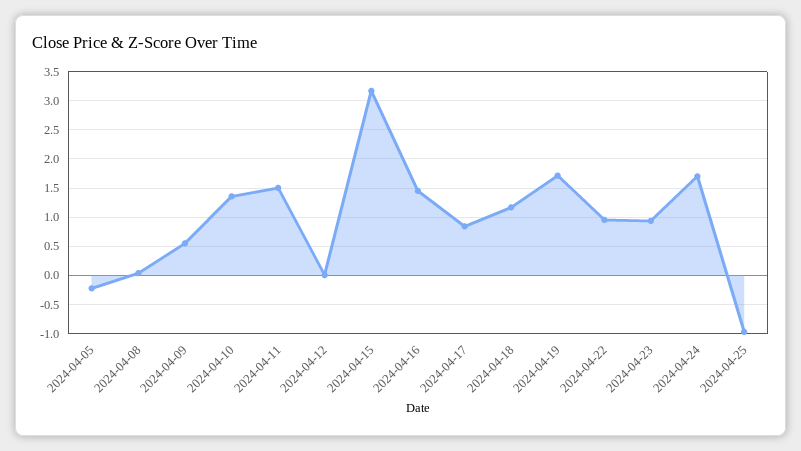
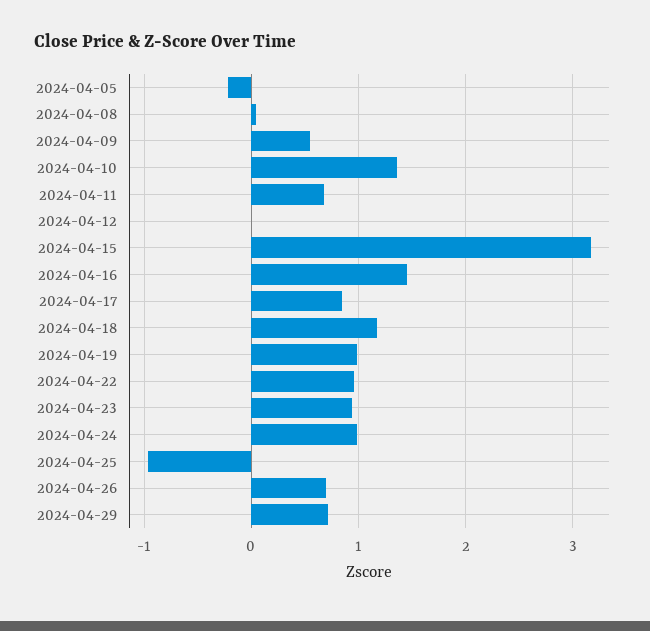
2024-04-11: 1.5 -> 0.7
2024-04-19: 1.75 -> 1
2024-04-24: 1.75 -> 1
2024-04-26: none -> 0.7
2024-04-29: none -> 0.7

